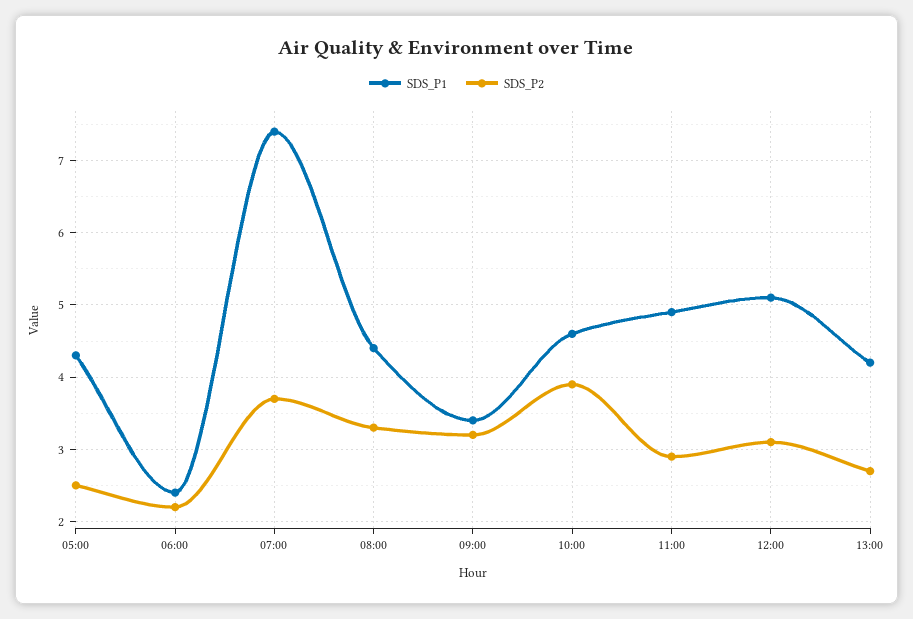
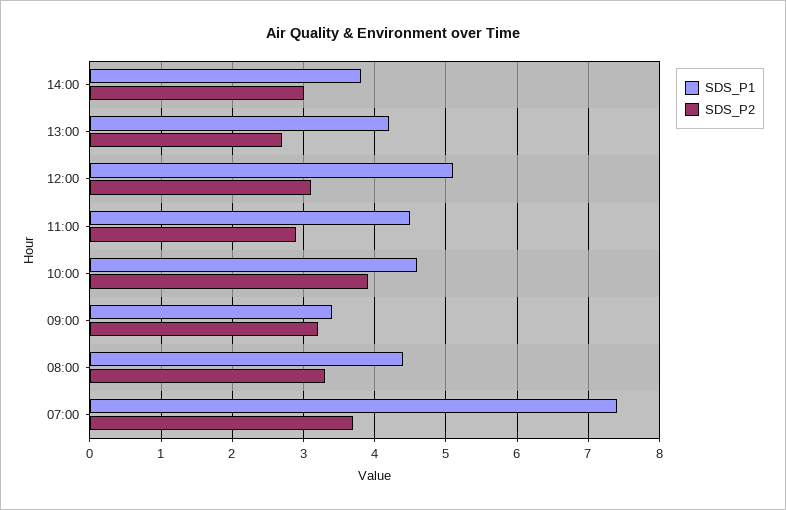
SDS_P1, 05:00: 4.3 -> none
SDS_P2, 05:00: 2.5 -> none
SDS_P1, 06:00: 2.4 -> none
SDS_P2, 06:00: 2.2 -> none
SDS_P1, 11:00: 4.9 -> 4.5
SDS_P1, 14:00: none -> 3.8
SDS_P2, 14:00: none -> 3

